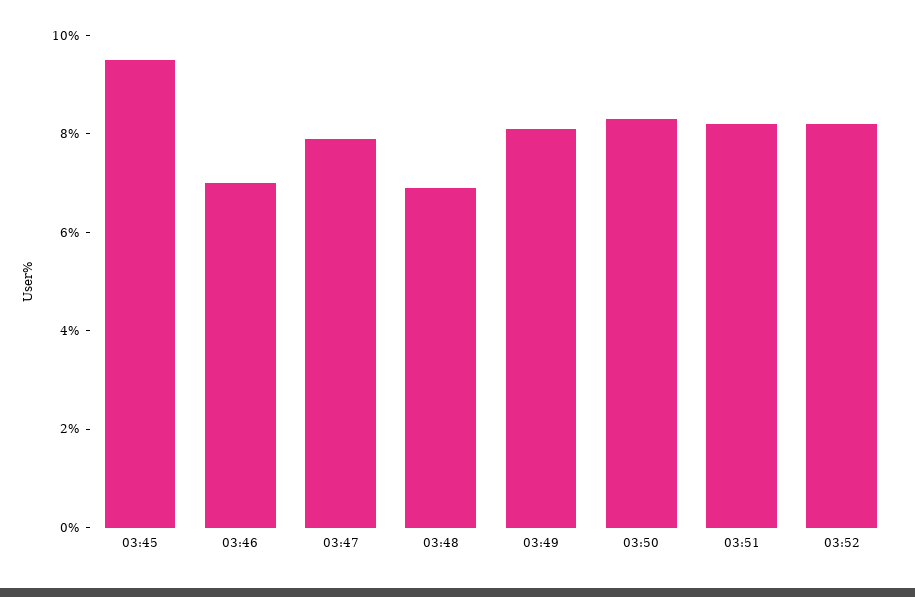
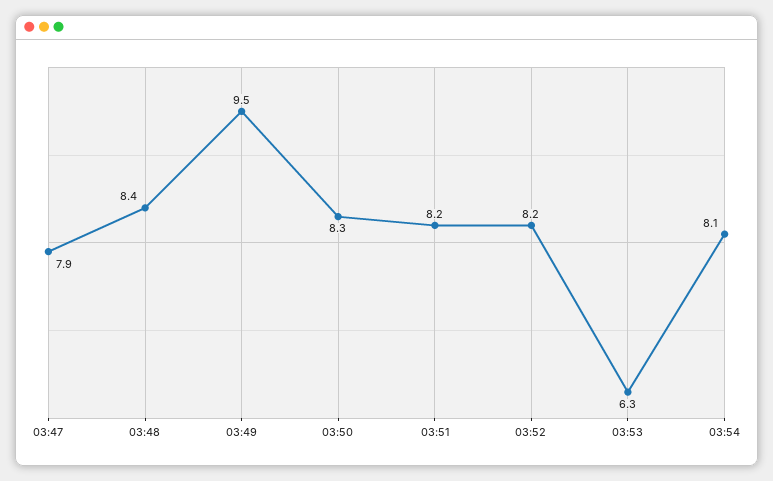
03:45: 9.5 -> none
03:46: 7 -> none
03:48: 7 -> 8.4
03:49: 8 -> 9.5
03:53: none -> 6.3
03:54: none -> 8.1

